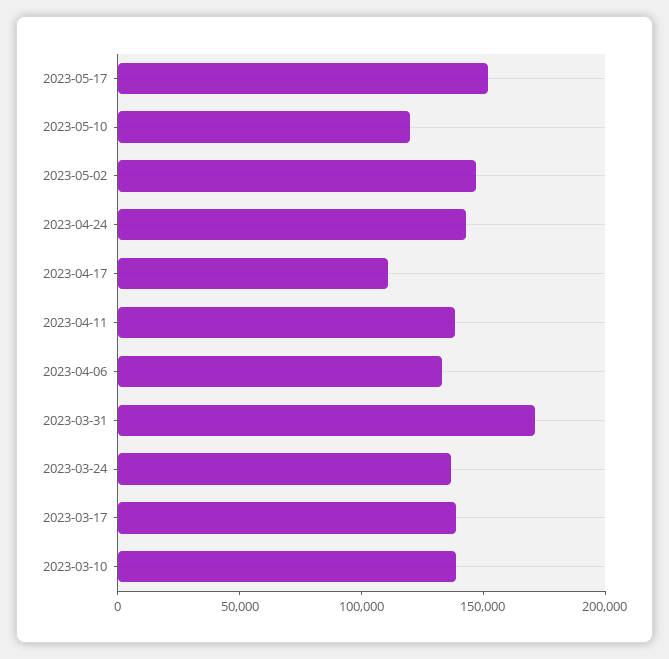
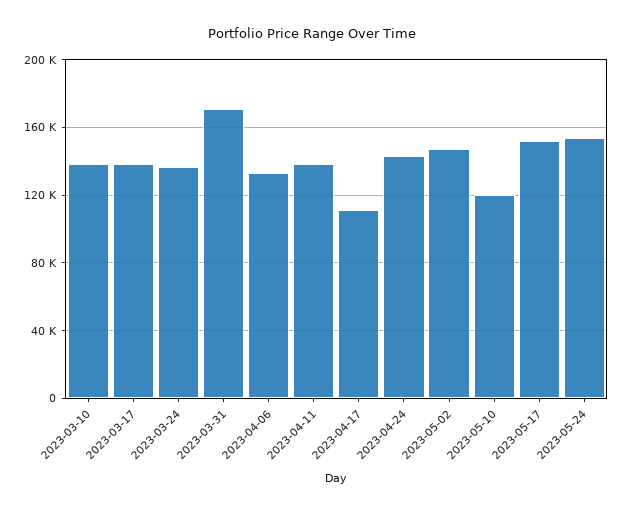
2023-05-24: none -> 155000

